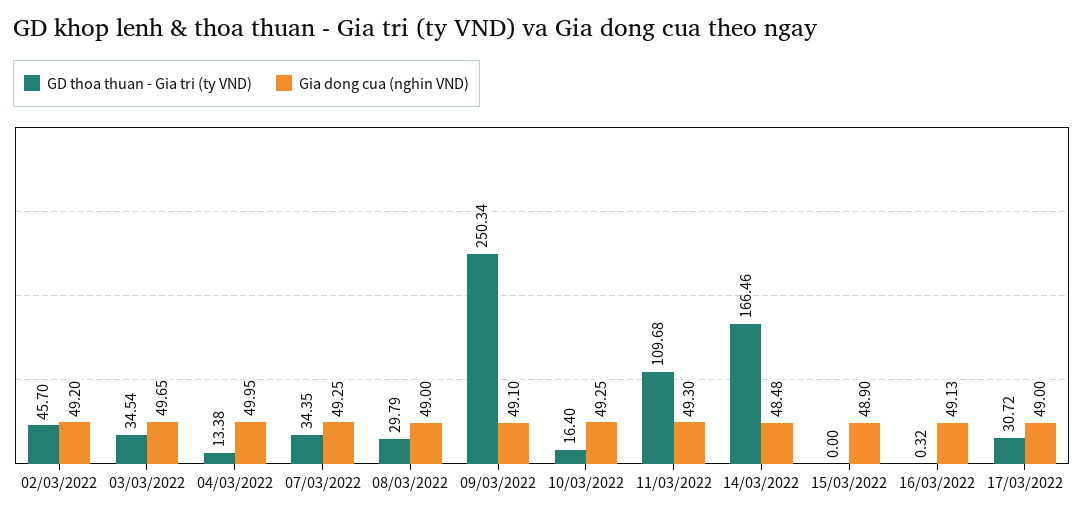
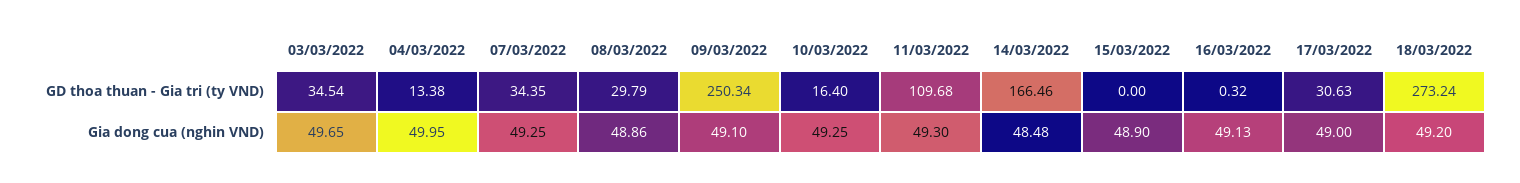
GD thoa thuan - Gia tri (ty VND), 02/03/2022: 45.7 -> none
Gia dong cua (nghin VND), 02/03/2022: 49.2 -> none
Gia dong cua (nghin VND), 08/03/2022: 49 -> 48.86
GD thoa thuan - Gia tri (ty VND), 17/03/2022: 30.72 -> 30.63
GD thoa thuan - Gia tri (ty VND), 18/03/2022: none -> 273.24
Gia dong cua (nghin VND), 18/03/2022: none -> 49.2

